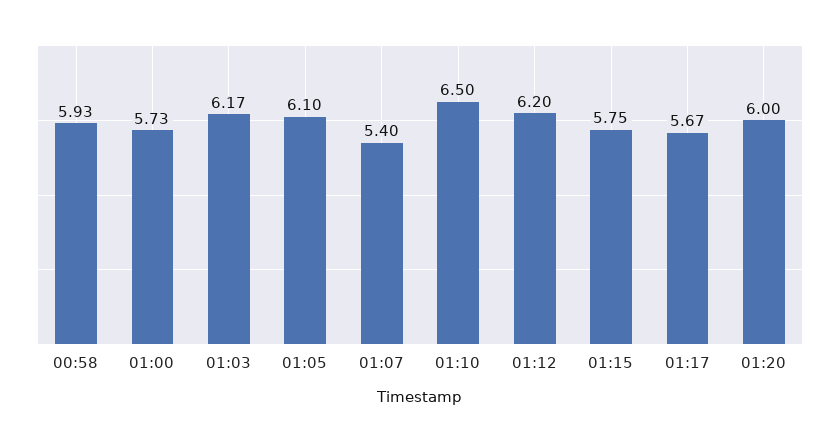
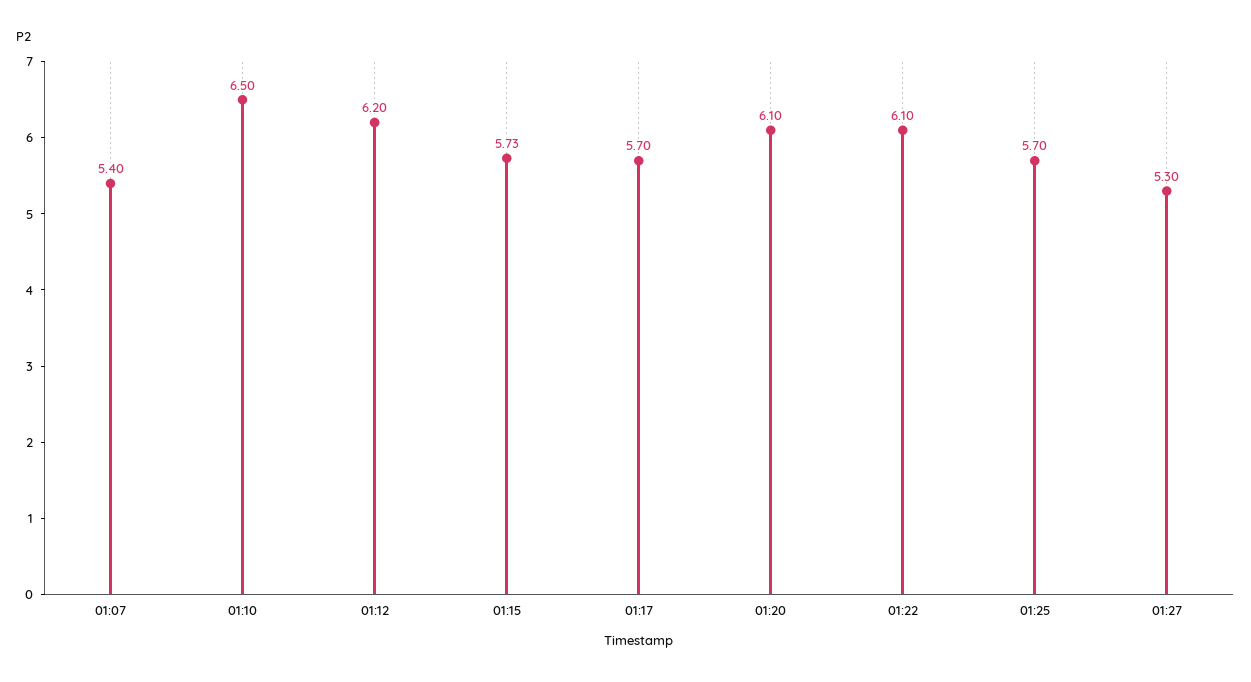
00:58: 5.93 -> none
01:00: 5.73 -> none
01:03: 6.17 -> none
01:05: 6.1 -> none
01:15: 5.75 -> 5.73
01:17: 5.67 -> 5.7
01:20: 6 -> 6.1
01:22: none -> 6.1
01:25: none -> 5.7
01:27: none -> 5.3

